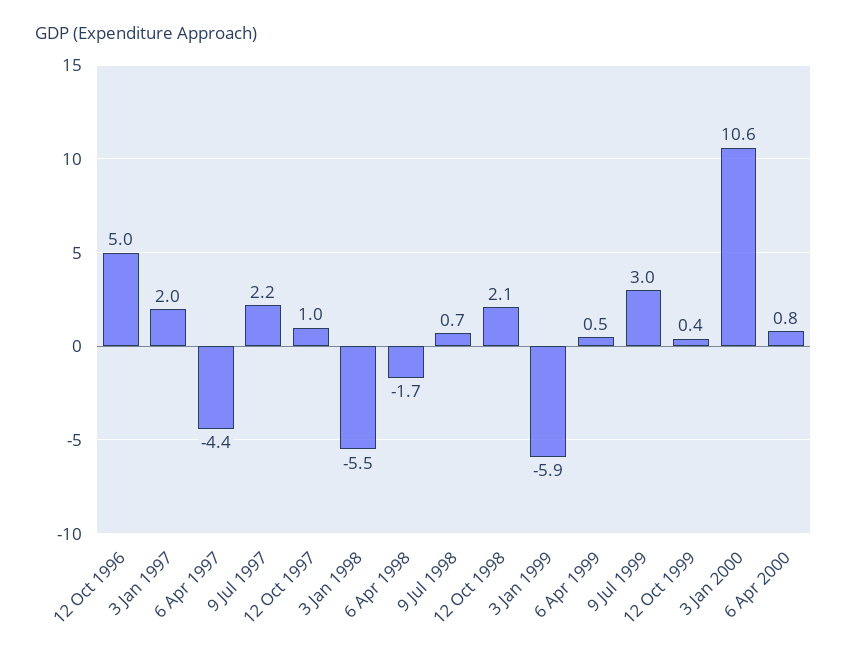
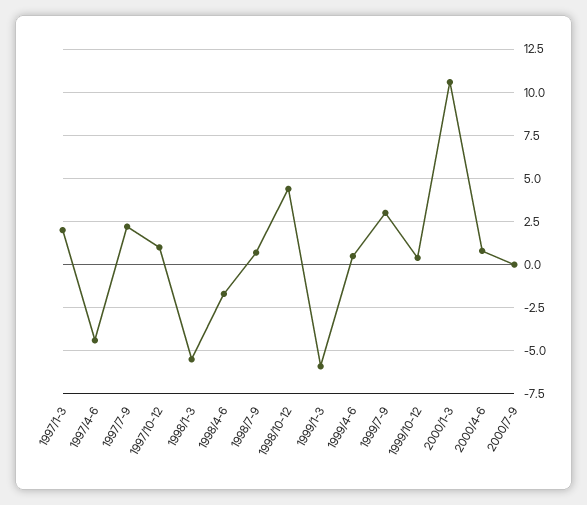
12 Oct 1996: 5 -> none
12 Oct 1998: 2.1 -> 4.5
2000/7-9: none -> 0

